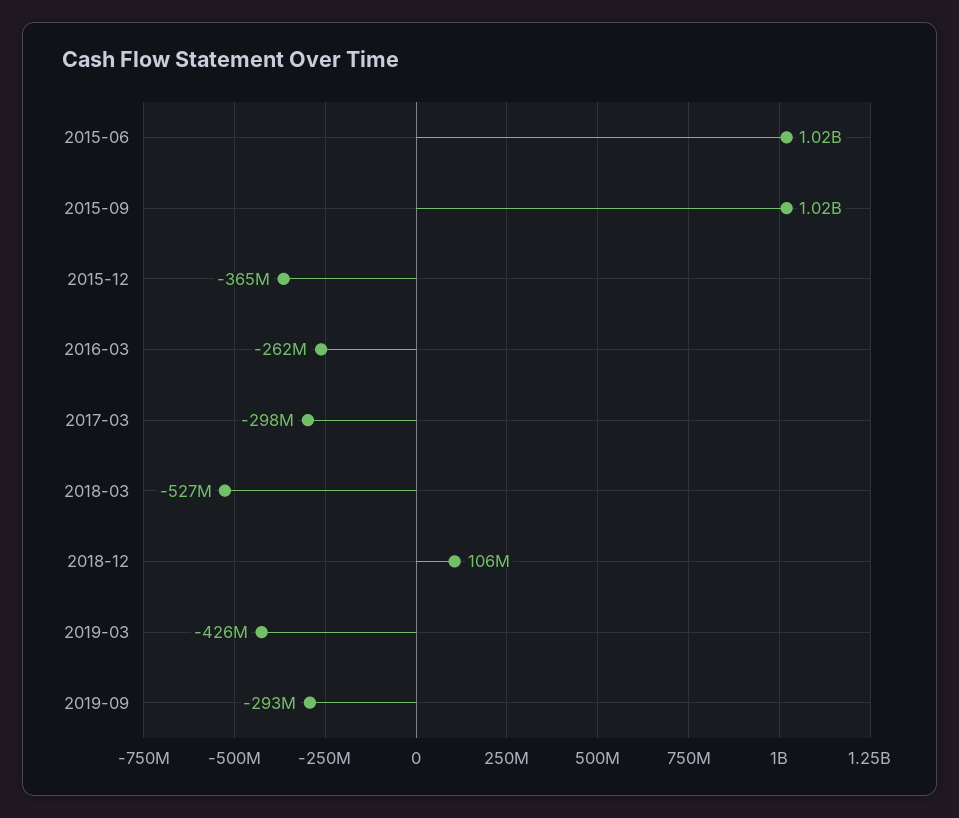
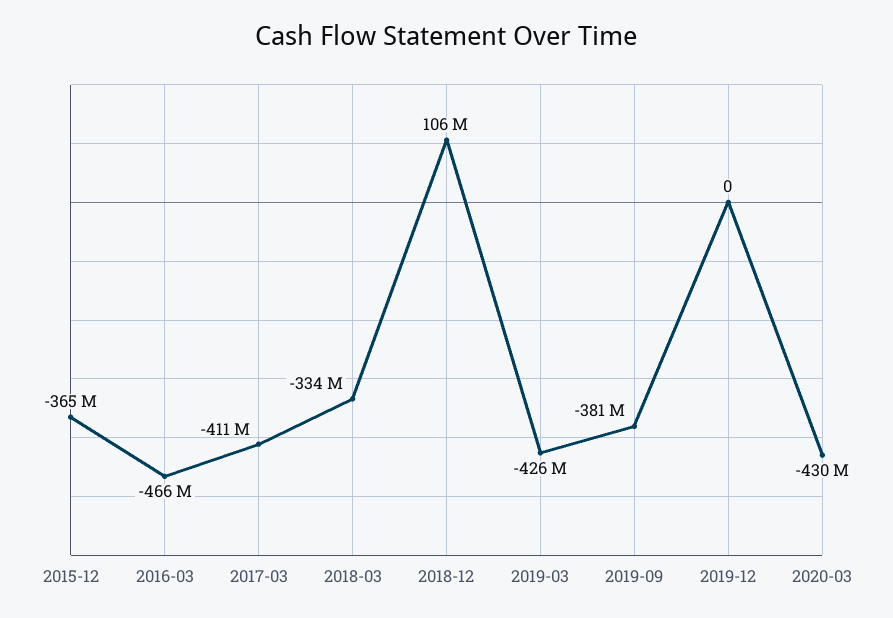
2015-06: 1020000000 -> none
2015-09: 1020000000 -> none
2016-03: -262000000 -> -466000000
2017-03: -298000000 -> -411000000
2018-03: -527000000 -> -334000000
2019-09: -293000000 -> -381000000
2019-12: none -> 0
2020-03: none -> -430000000

